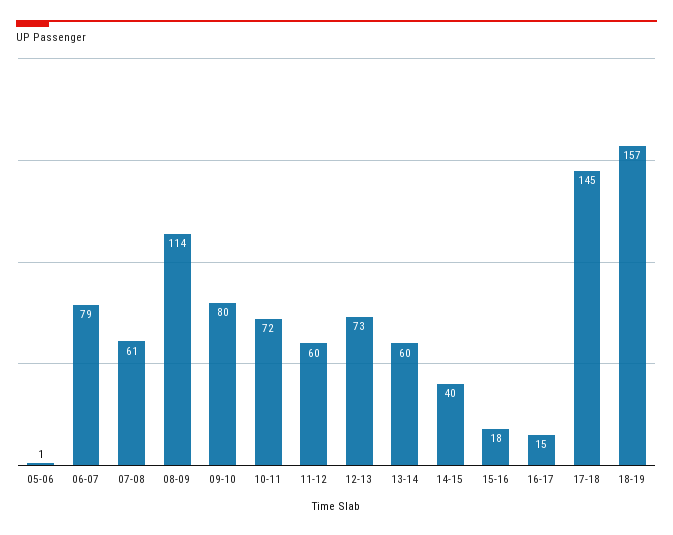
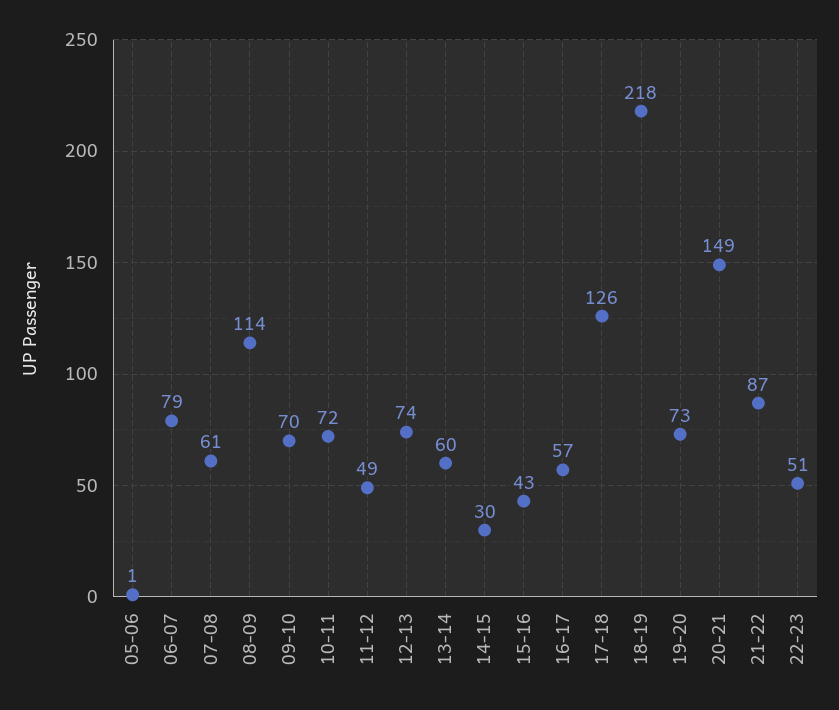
09-10: 80 -> 70
11-12: 60 -> 49
12-13: 73 -> 74
14-15: 40 -> 30
15-16: 18 -> 43
16-17: 15 -> 57
17-18: 145 -> 126
18-19: 157 -> 218
19-20: none -> 73
20-21: none -> 149
21-22: none -> 87
22-23: none -> 51

